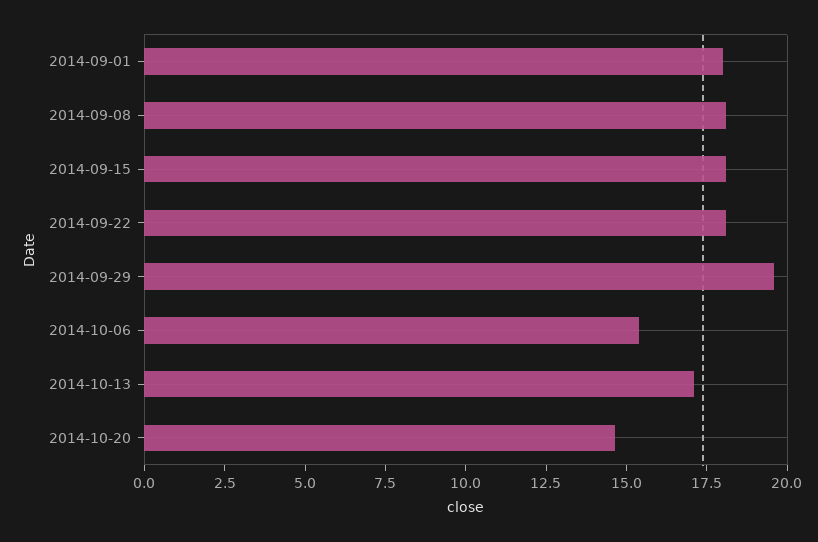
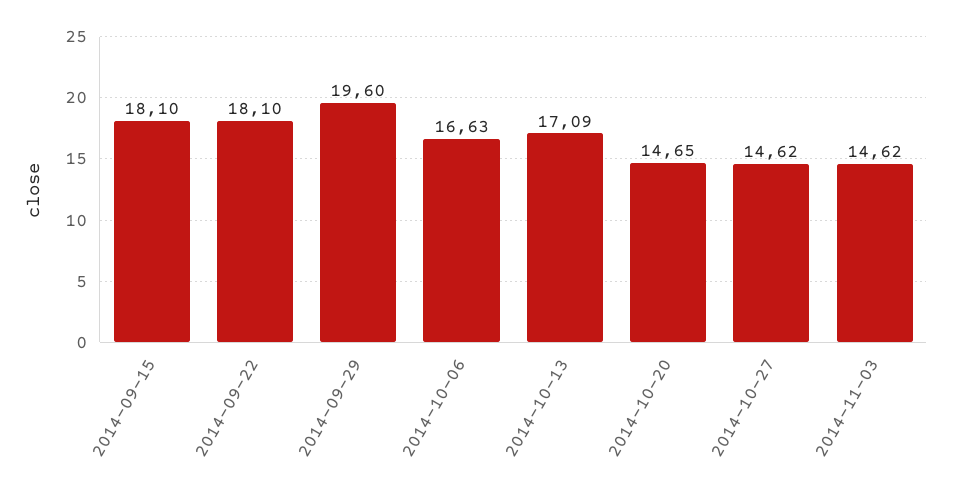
2014-09-01: 18 -> none
2014-09-08: 18 -> none
2014-10-06: 15.5 -> 16.63
2014-10-27: none -> 14.62
2014-11-03: none -> 14.62

